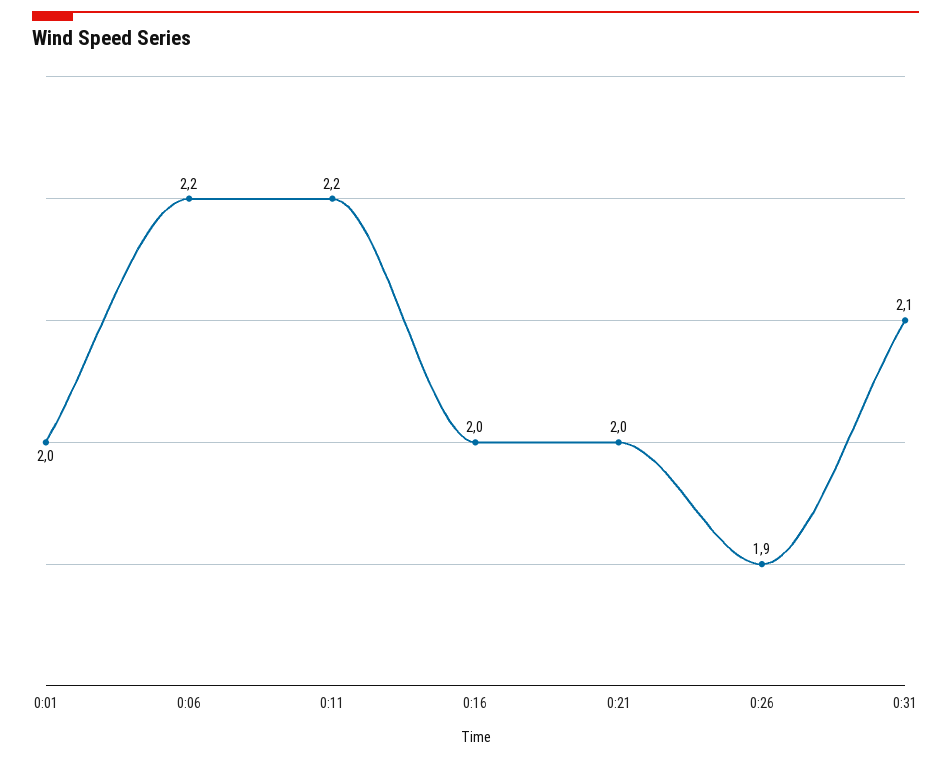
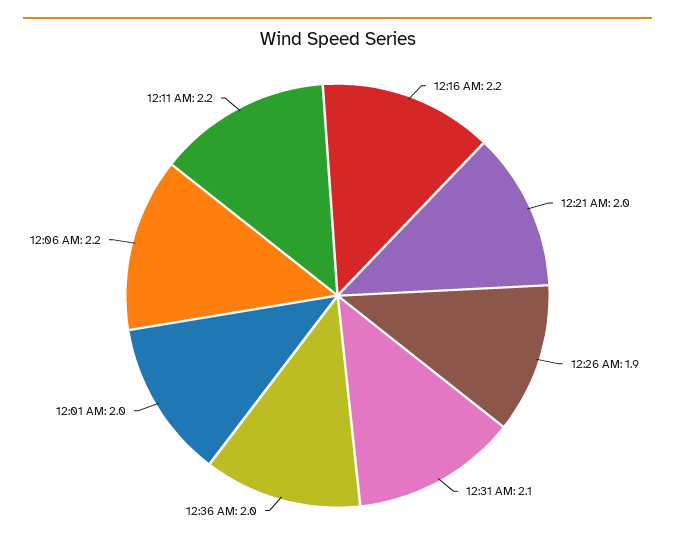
0:16: 2 -> 2.2
12:36 AM: none -> 2

